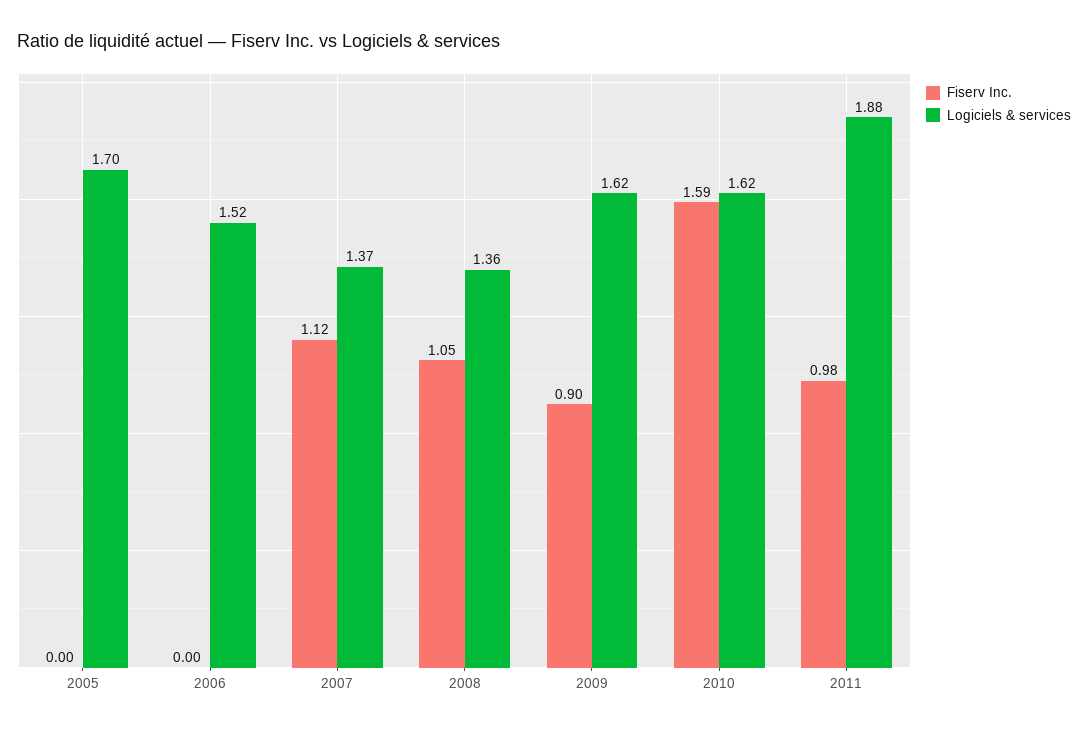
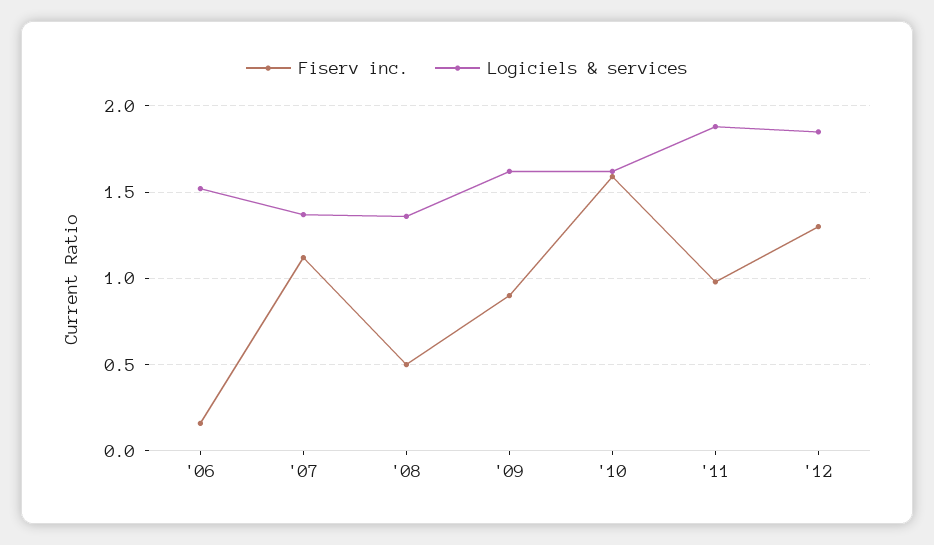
Fiserv Inc., 2005: 0 -> none
Logiciels & services, 2005: 1.7 -> none
Fiserv Inc., 2006: 0 -> 0.15
Fiserv Inc., 2008: 1.05 -> 0.5
Fiserv Inc., '12: none -> 1.3
Logiciels & services, '12: none -> 1.85

